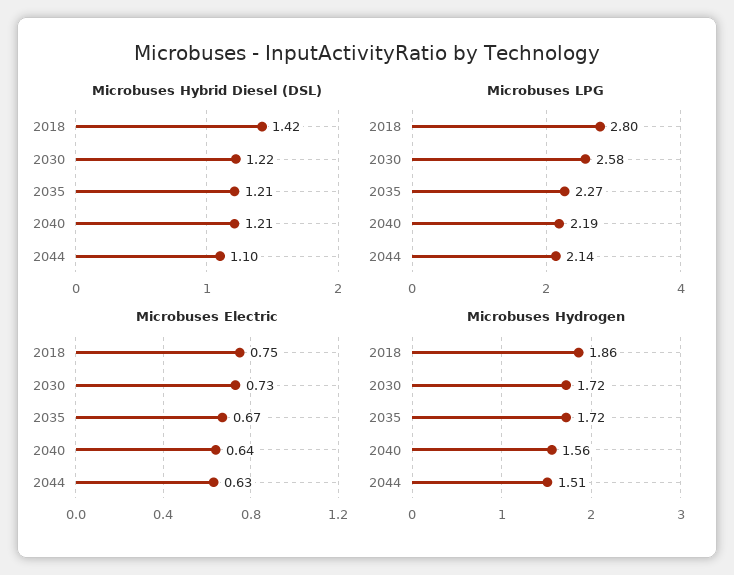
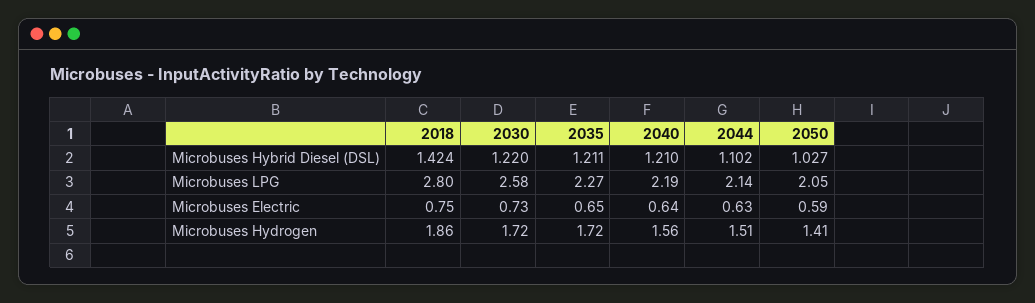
Microbuses Electric, 2035: 0.67 -> 0.65
Microbuses Hybrid Diesel (DSL), 2050: none -> 1.027
Microbuses LPG, 2050: none -> 2.05
Microbuses Electric, 2050: none -> 0.59
Microbuses Hydrogen, 2050: none -> 1.41

